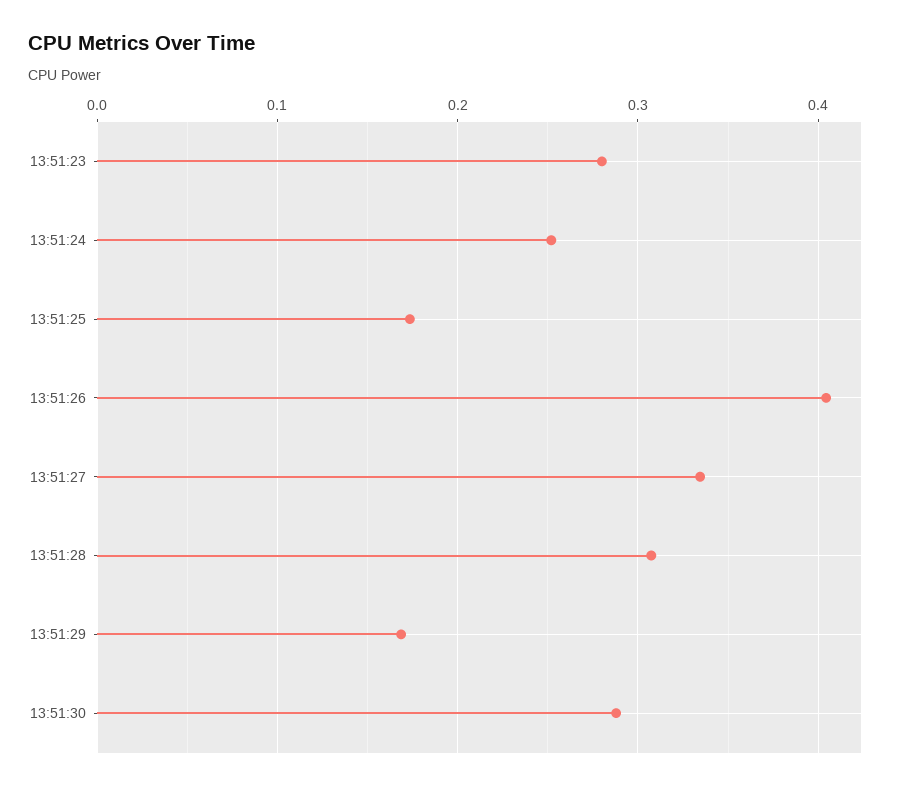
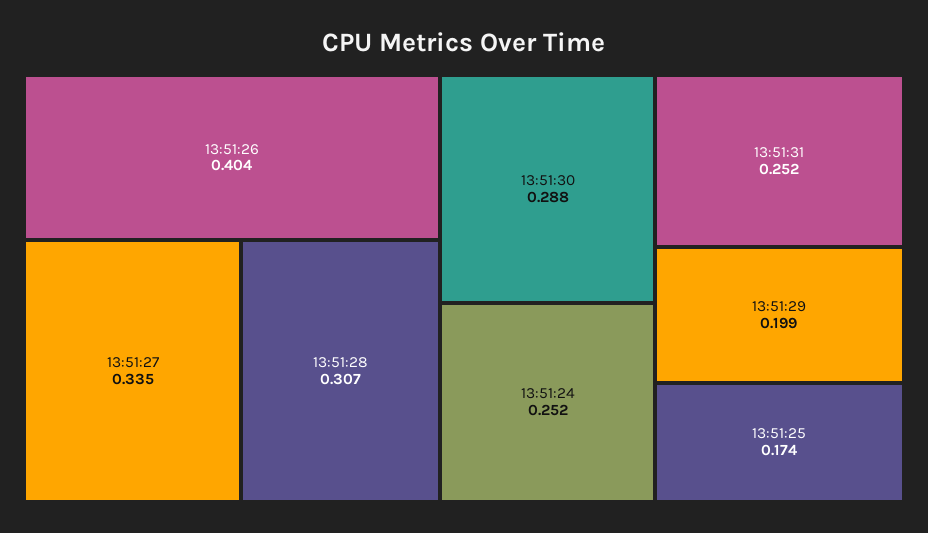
13:51:23: 0.28 -> none
13:51:29: 0.17 -> 0.199
13:51:31: none -> 0.252

